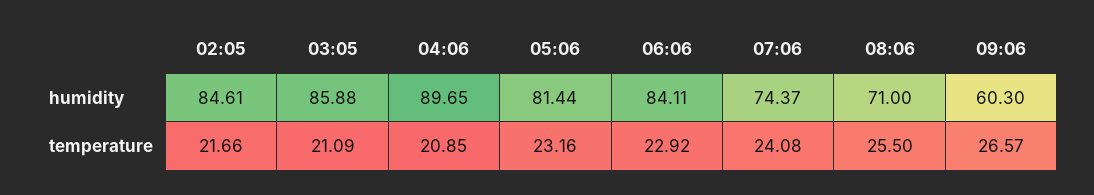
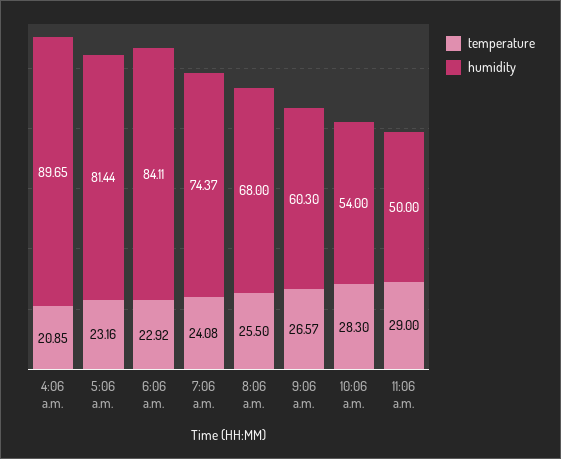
humidity, 02:05: 84.61 -> none
humidity, 03:05: 85.88 -> none
humidity, 08:06: 71 -> 68
temperature, 02:05: 21.66 -> none
temperature, 03:05: 21.09 -> none
temperature, 10:06 a.m.: none -> 28.3
humidity, 10:06 a.m.: none -> 54
temperature, 11:06 a.m.: none -> 29
humidity, 11:06 a.m.: none -> 50

